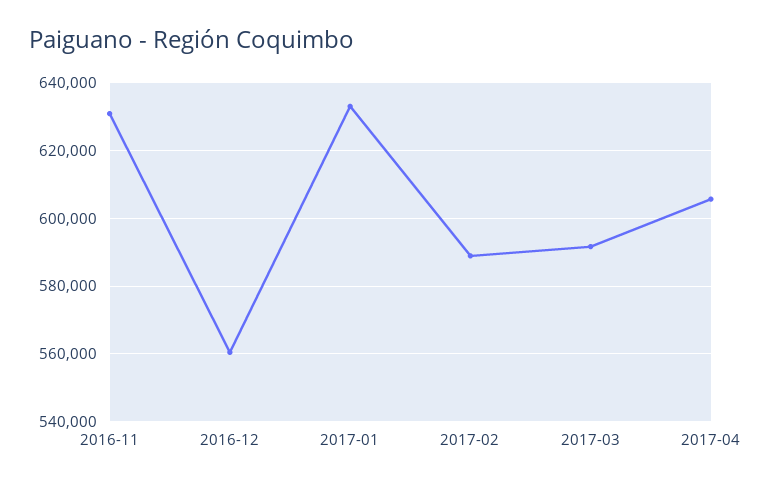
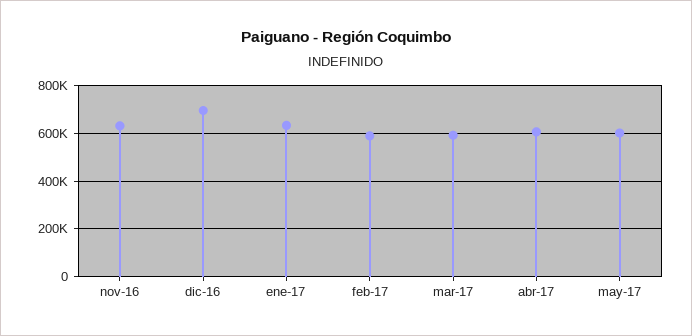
2016-12: 560000 -> 700000
may-17: none -> 600000

